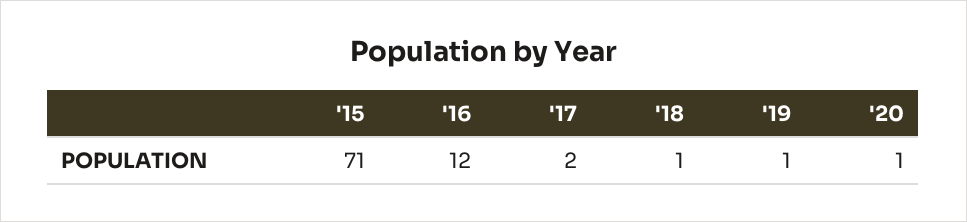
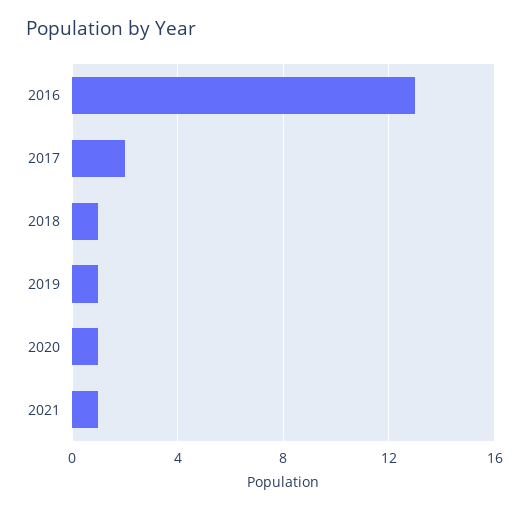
'15: 71 -> none
'16: 12 -> 13
2021: none -> 1

